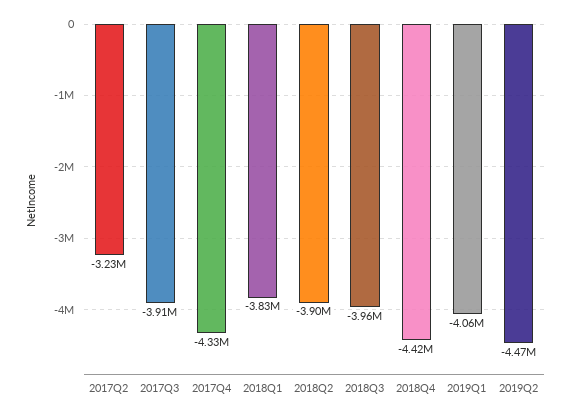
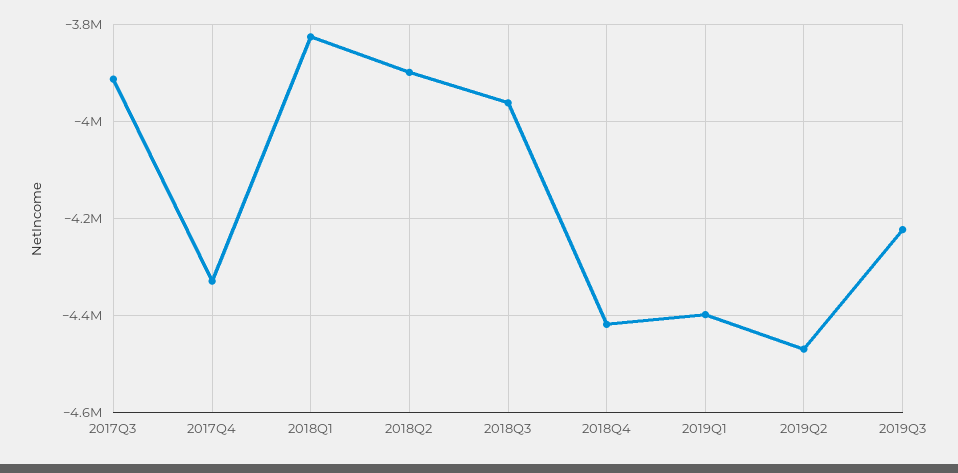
2017Q2: -3230000 -> none
2019Q1: -4060000 -> -4400000
2019Q3: none -> -4220000

